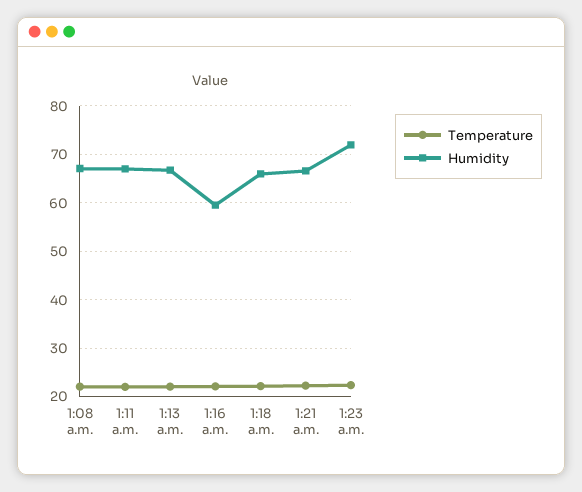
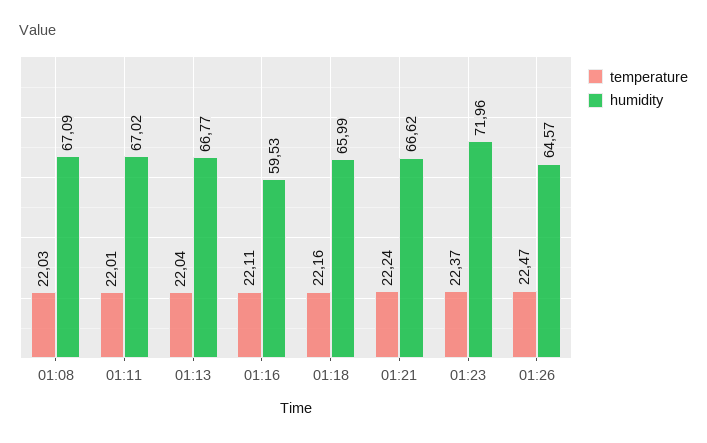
Temperature, 01:26: none -> 22.47
Humidity, 01:26: none -> 64.57

